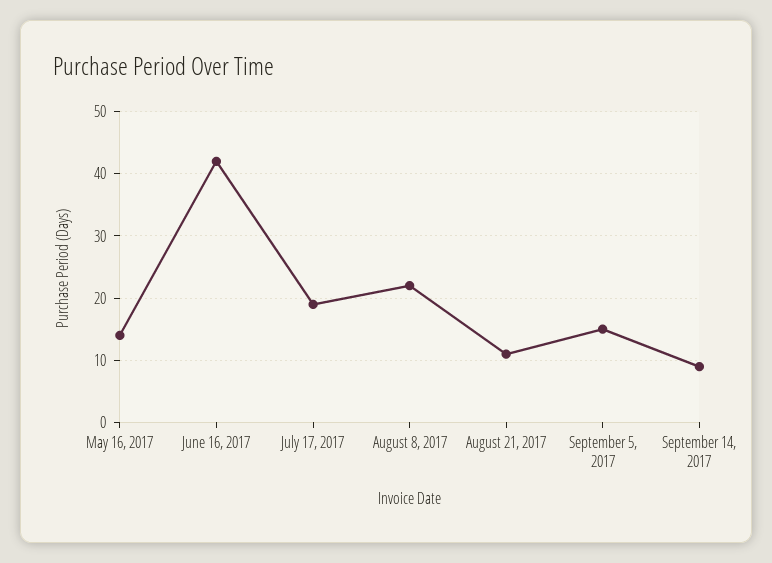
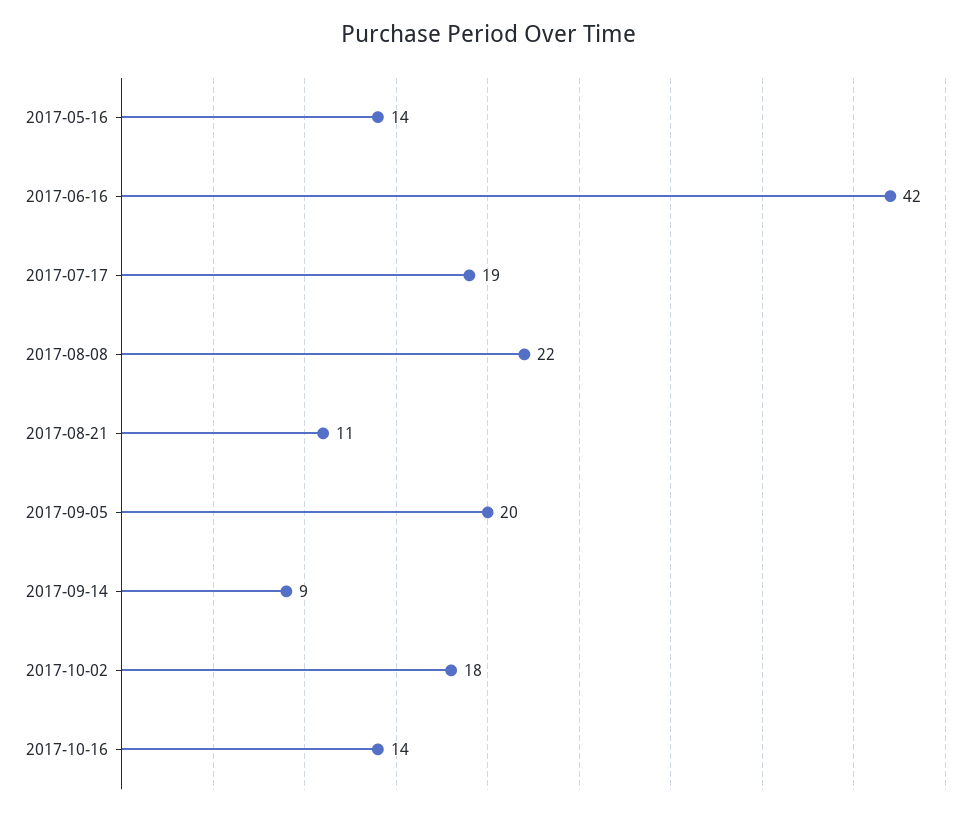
September 5, 2017: 15 -> 20
2017-10-02: none -> 18
2017-10-16: none -> 14

